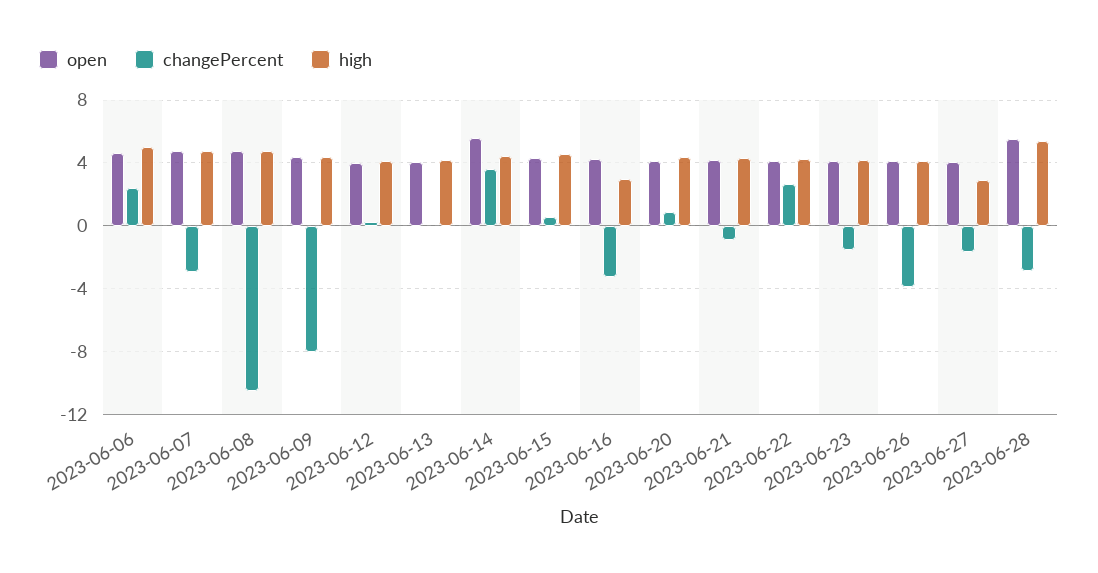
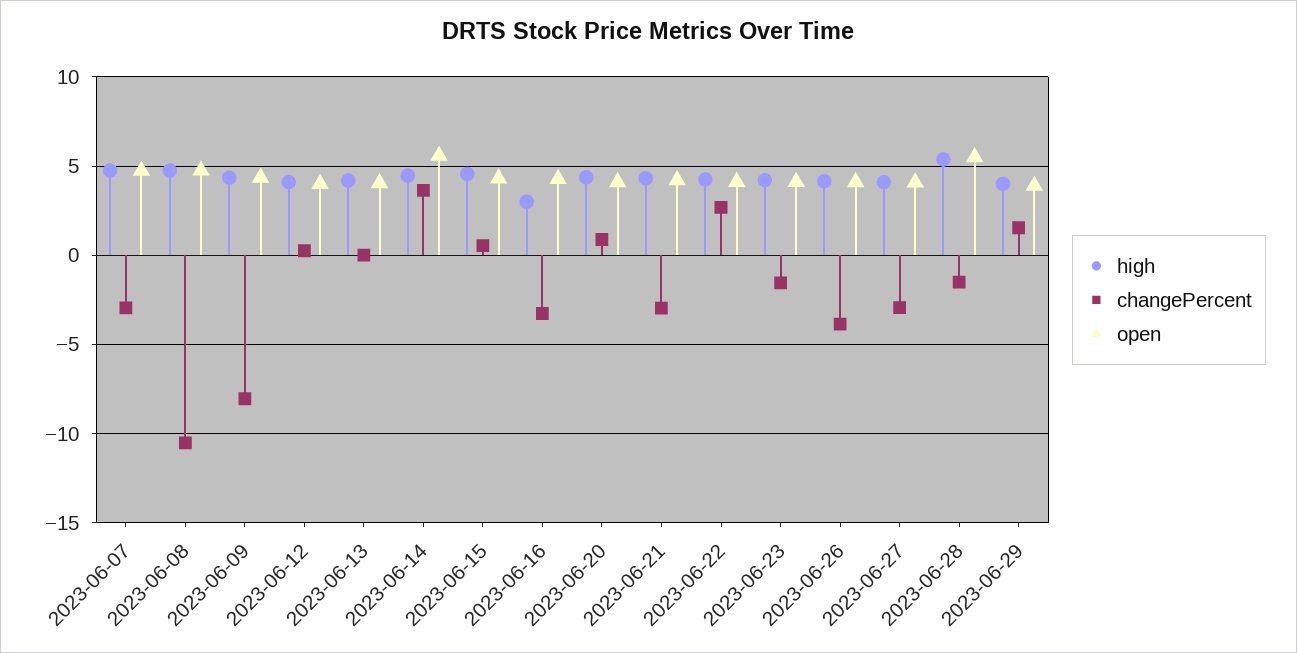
open, 2023-06-06: 4.5 -> none
changePercent, 2023-06-06: 2.5 -> none
high, 2023-06-06: 5 -> none
changePercent, 2023-06-21: -1 -> -3
changePercent, 2023-06-27: -1.5 -> -3
high, 2023-06-27: 3 -> 4
changePercent, 2023-06-28: -3 -> -1.5
high, 2023-06-29: none -> 4
changePercent, 2023-06-29: none -> 1.5
open, 2023-06-29: none -> 4

